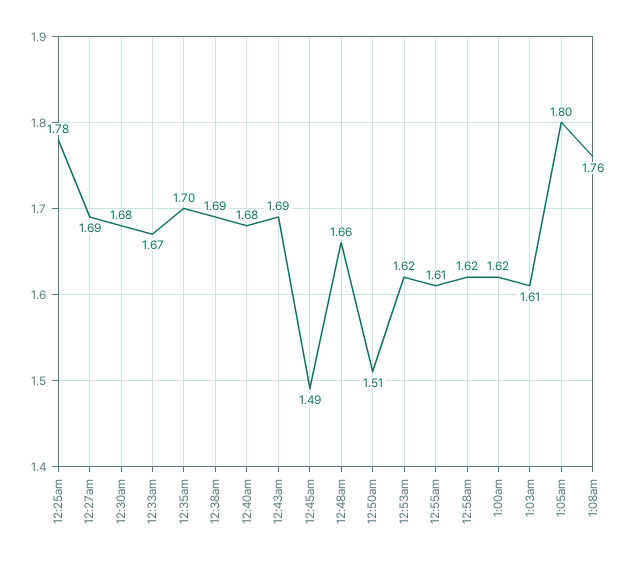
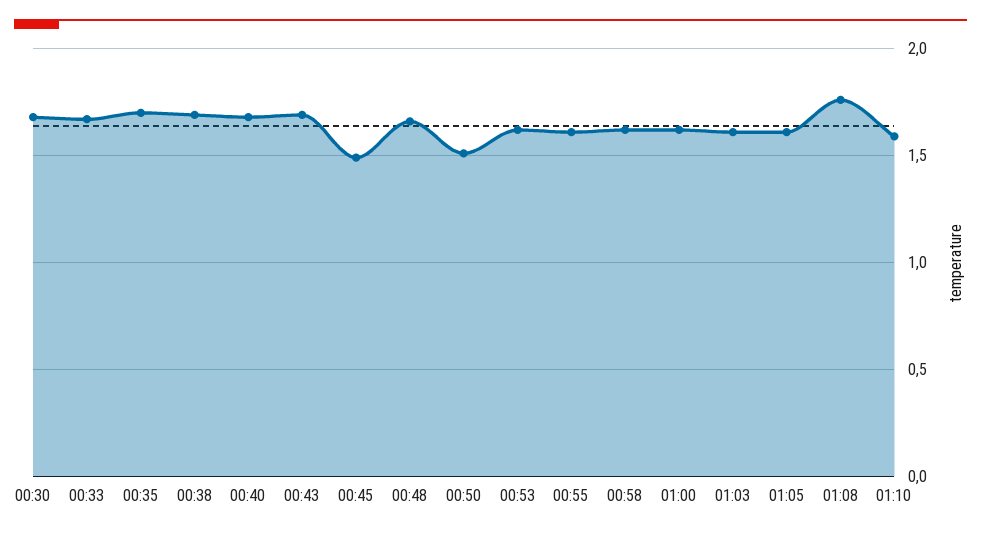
12:25am: 1.78 -> none
12:27am: 1.69 -> none
1:05am: 1.8 -> 1.6
01:10: none -> 1.6

